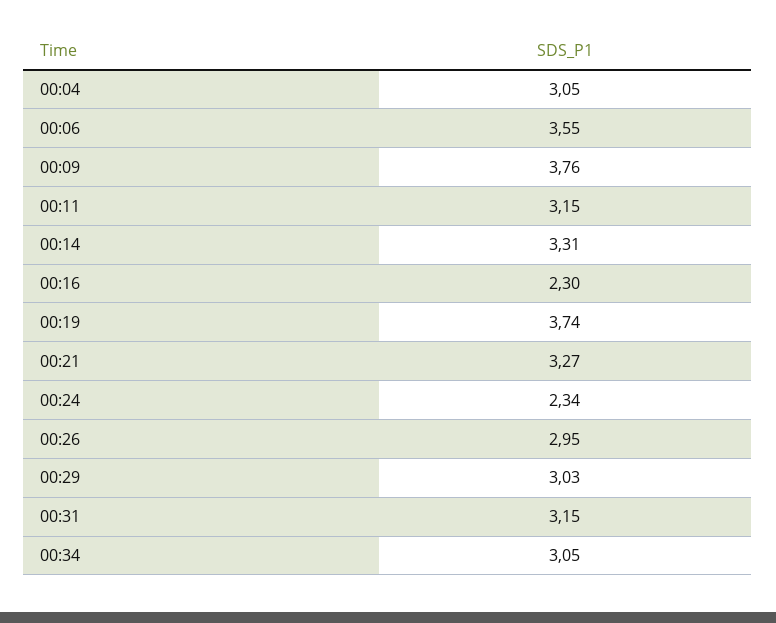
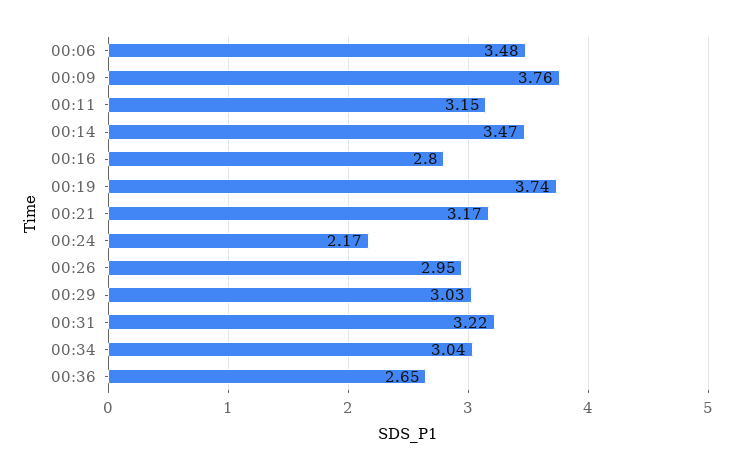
00:04: 3.05 -> none
00:06: 3.55 -> 3.48
00:14: 3.31 -> 3.47
00:16: 2.3 -> 2.8
00:21: 3.27 -> 3.17
00:24: 2.34 -> 2.17
00:31: 3.15 -> 3.22
00:34: 3.05 -> 3.04
00:36: none -> 2.65

